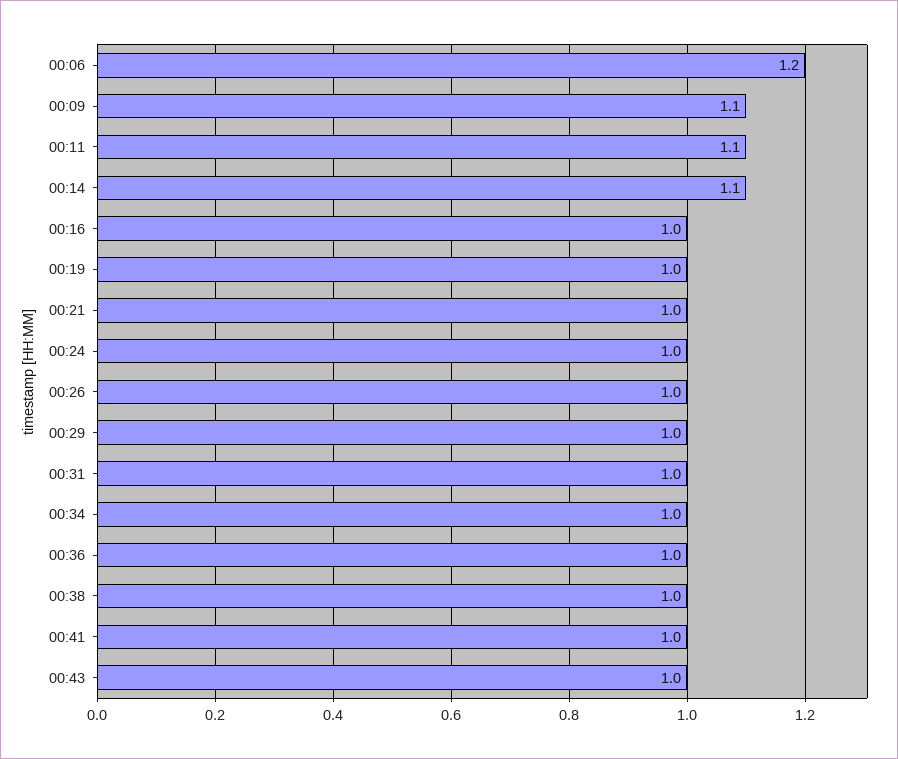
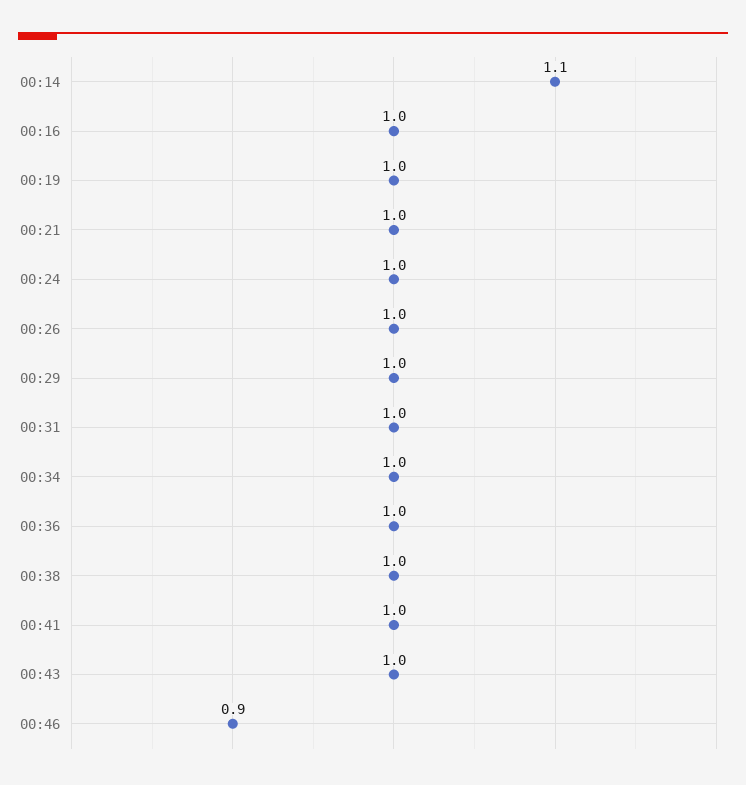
00:06: 1.2 -> none
00:09: 1.1 -> none
00:11: 1.1 -> none
00:46: none -> 0.9

